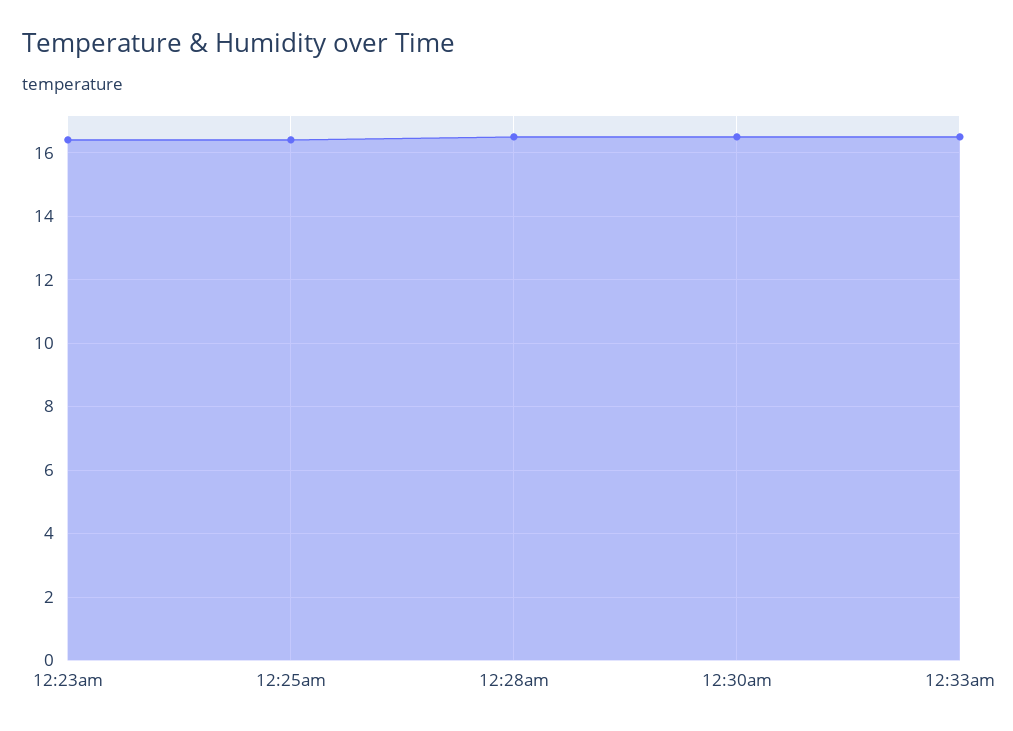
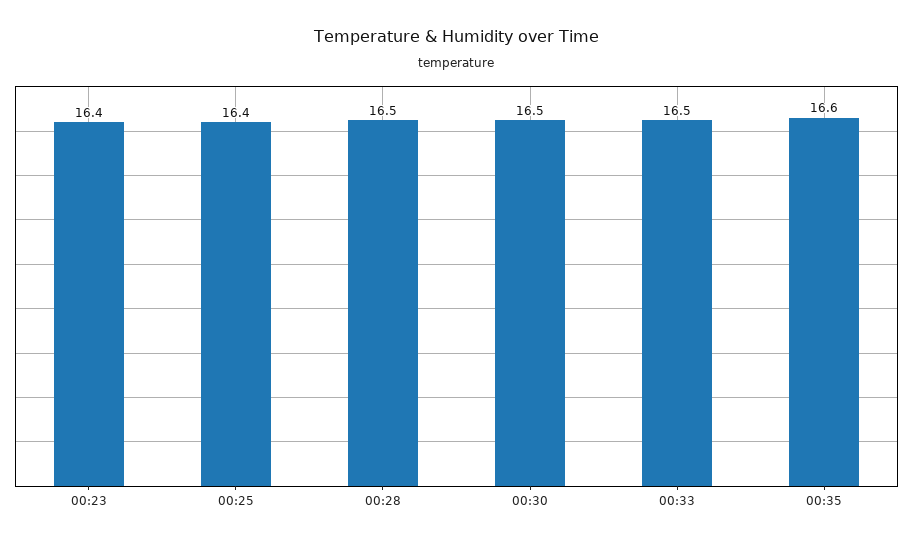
00:35: none -> 16.6

